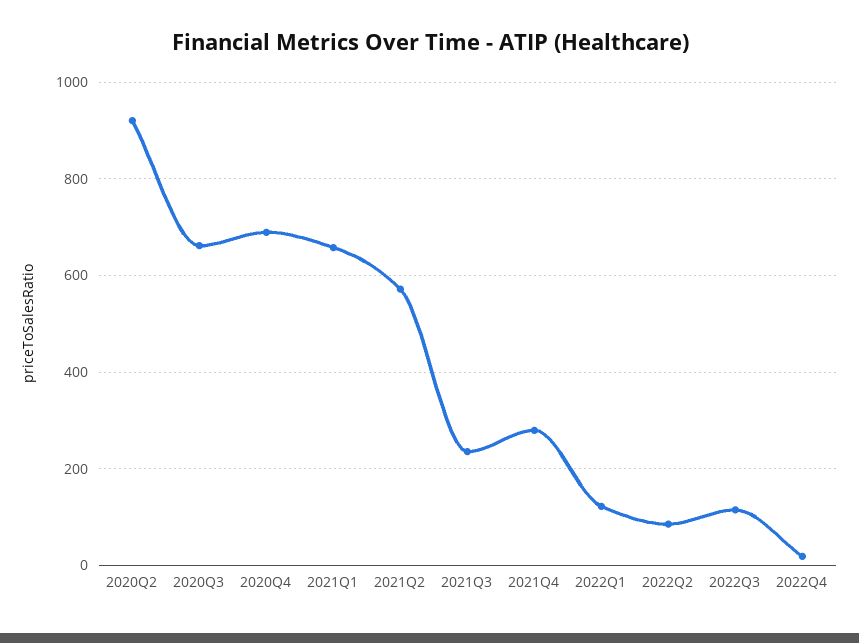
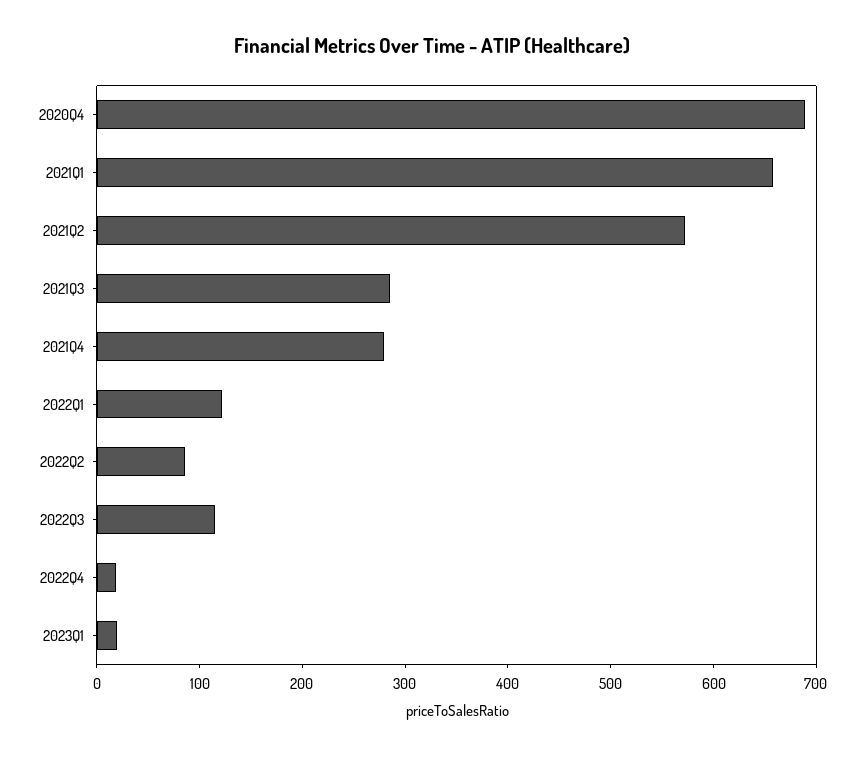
2020Q2: 920 -> none
2020Q3: 660 -> none
2021Q3: 240 -> 280
2023Q1: none -> 20

